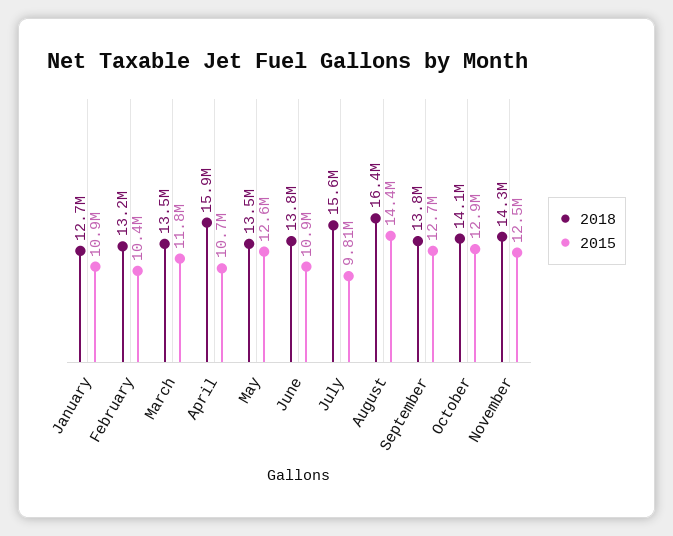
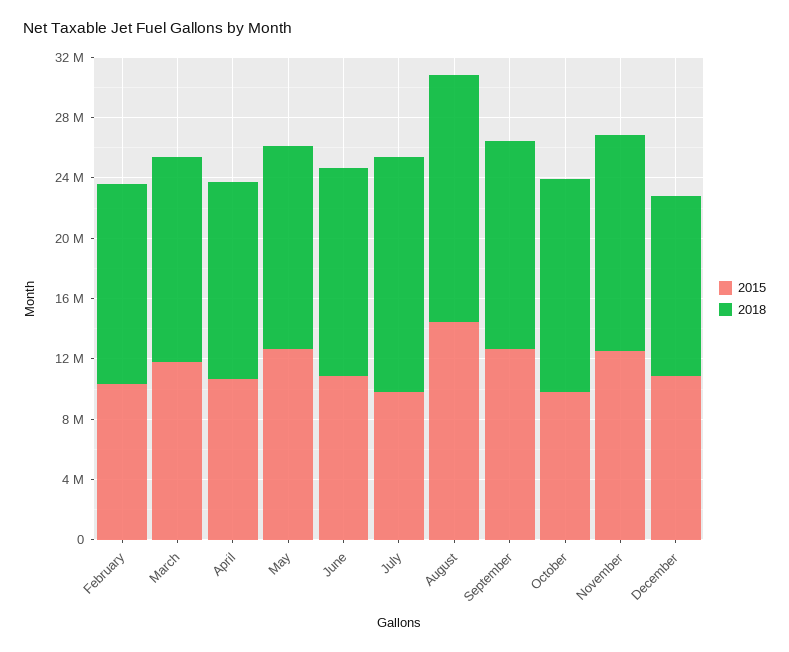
2018, January: 12700000 -> none
2015, January: 10900000 -> none
2018, April: 15900000 -> 13000000
2015, October: 12900000 -> 10000000
2015, December: none -> 11000000
2018, December: none -> 12000000

